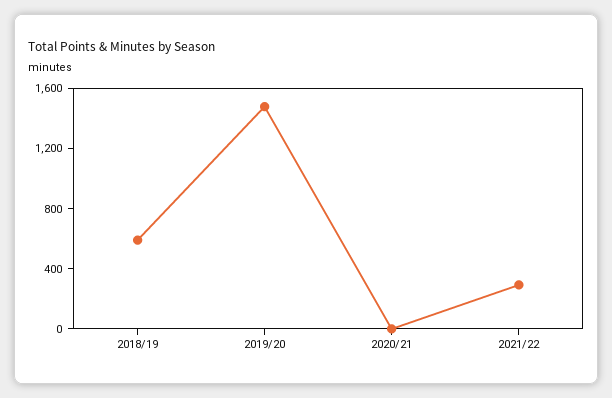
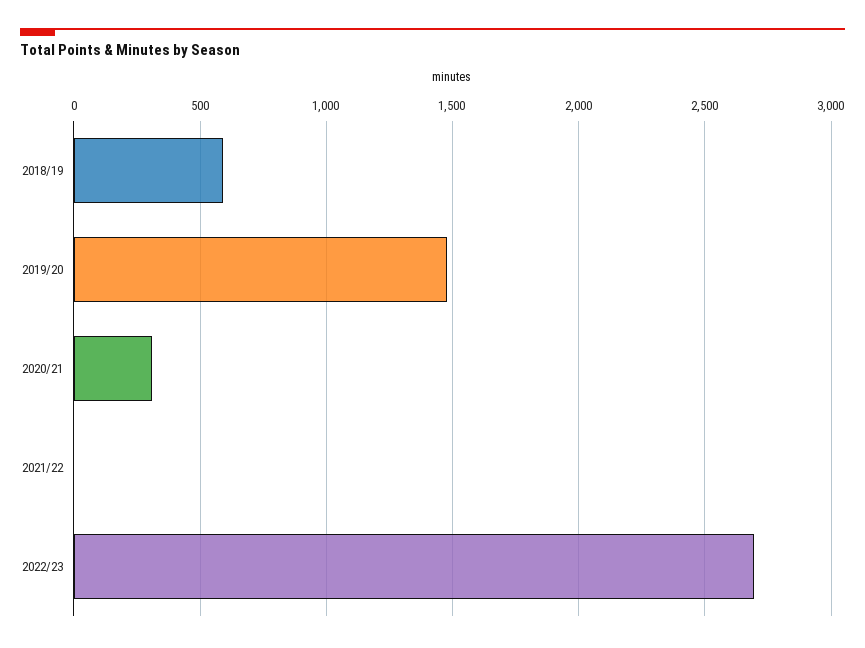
2020/21: 0 -> 300
2021/22: 300 -> 0
2022/23: none -> 2700

